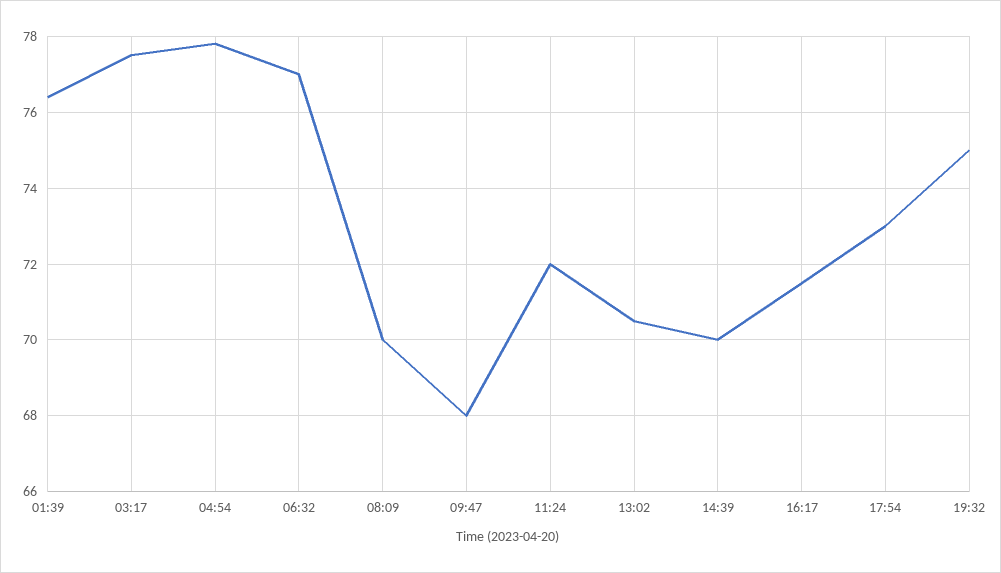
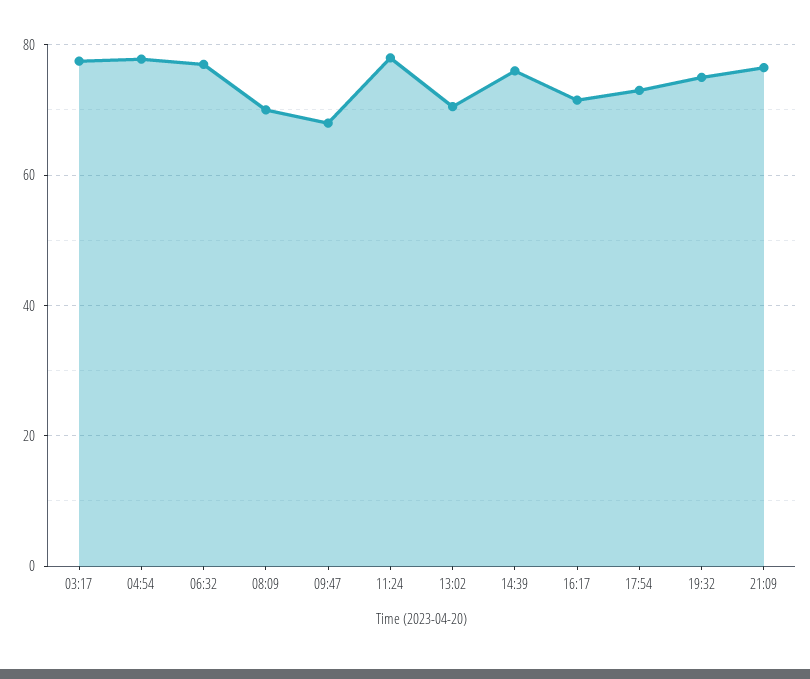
01:39: 76.5 -> none
11:24: 72 -> 78
14:39: 70 -> 76
21:09: none -> 76

